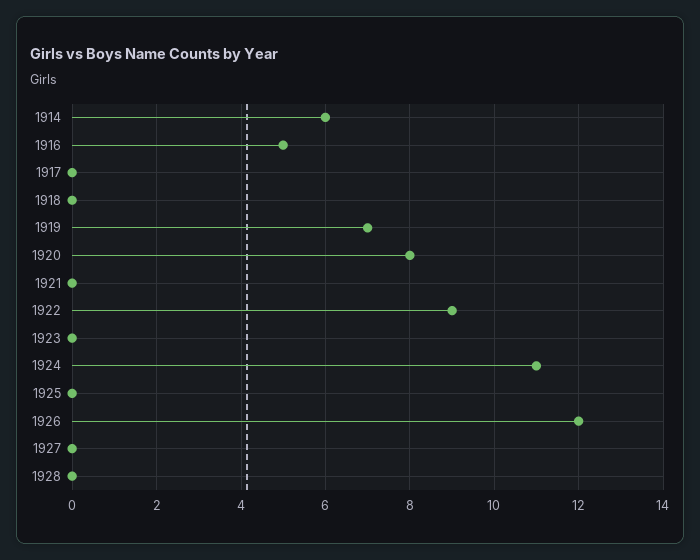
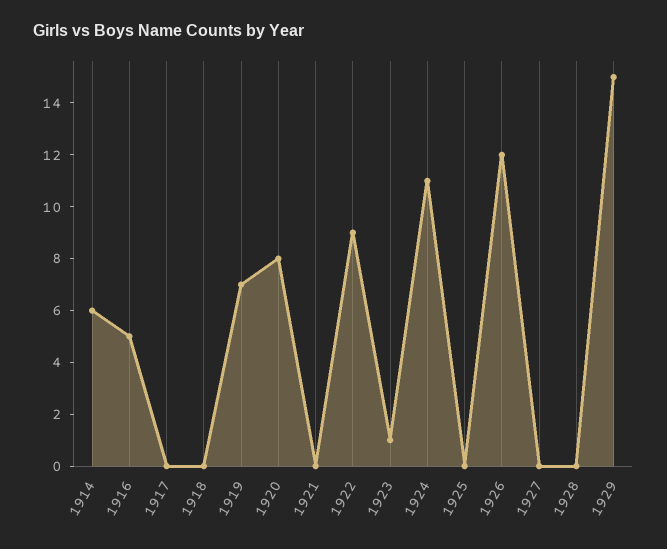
1923: 0 -> 1
1929: none -> 15

